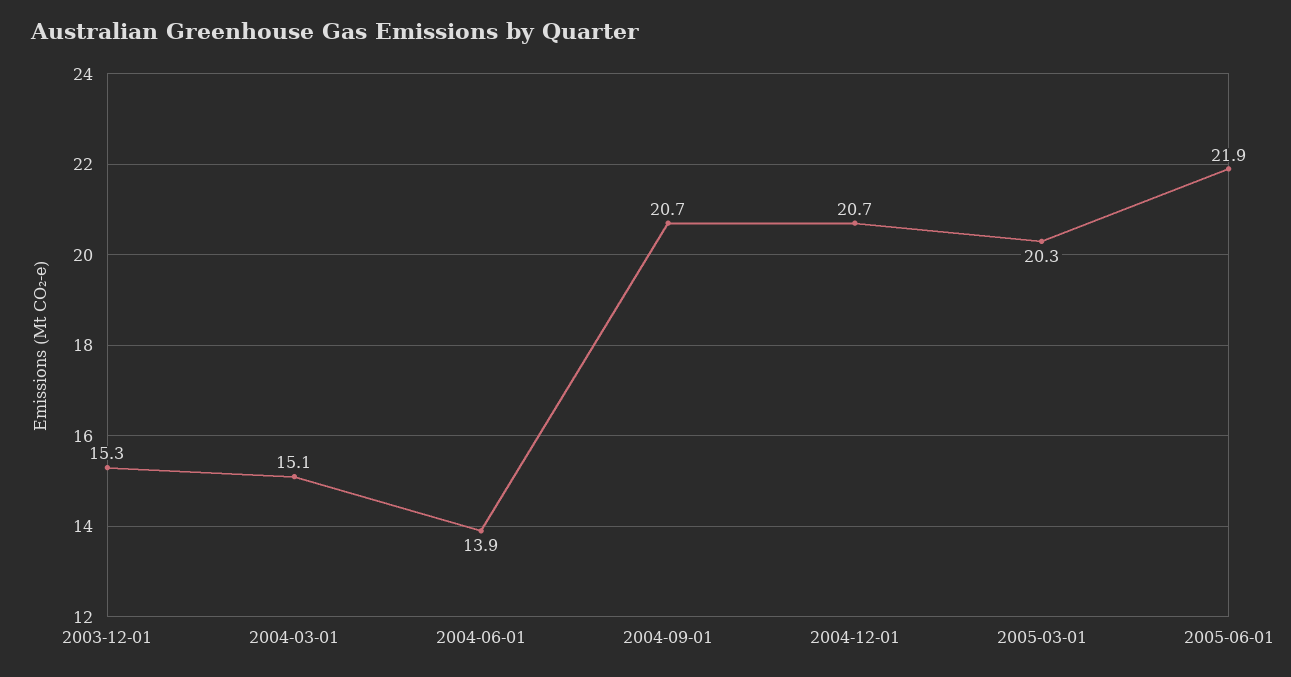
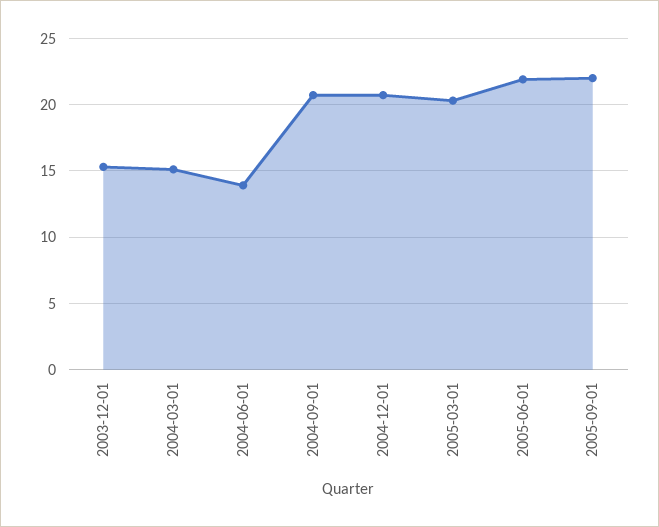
2005-09-01: none -> 22

